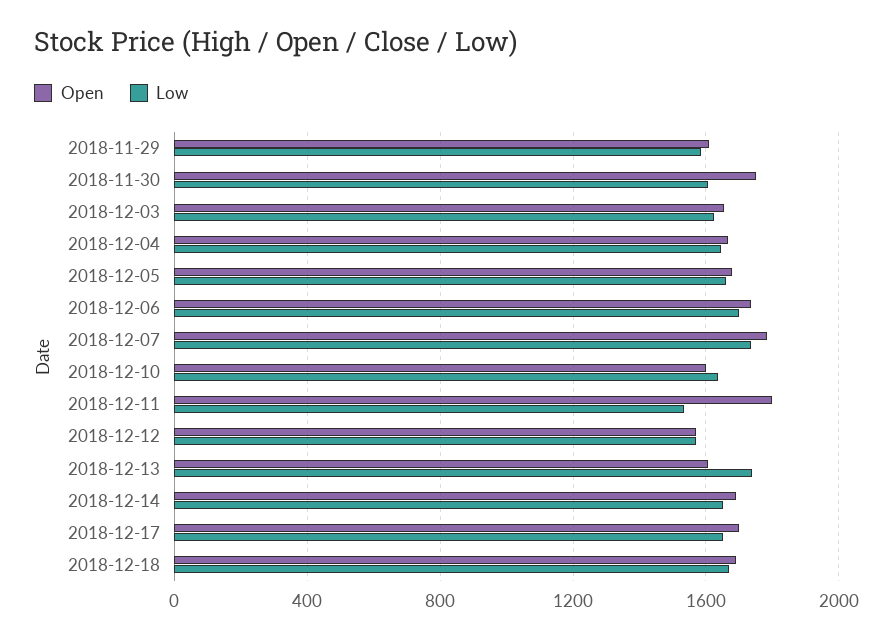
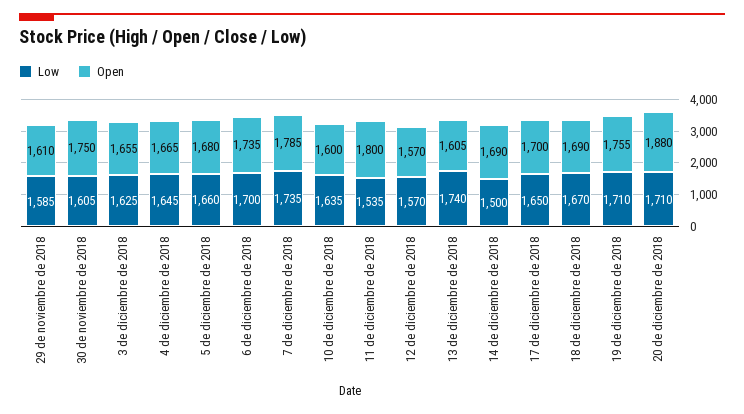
Low, 2018-12-14: 1650 -> 1500
Low, 19 de diciembre de 2018: none -> 1710
Open, 19 de diciembre de 2018: none -> 1755
Low, 20 de diciembre de 2018: none -> 1710
Open, 20 de diciembre de 2018: none -> 1880

